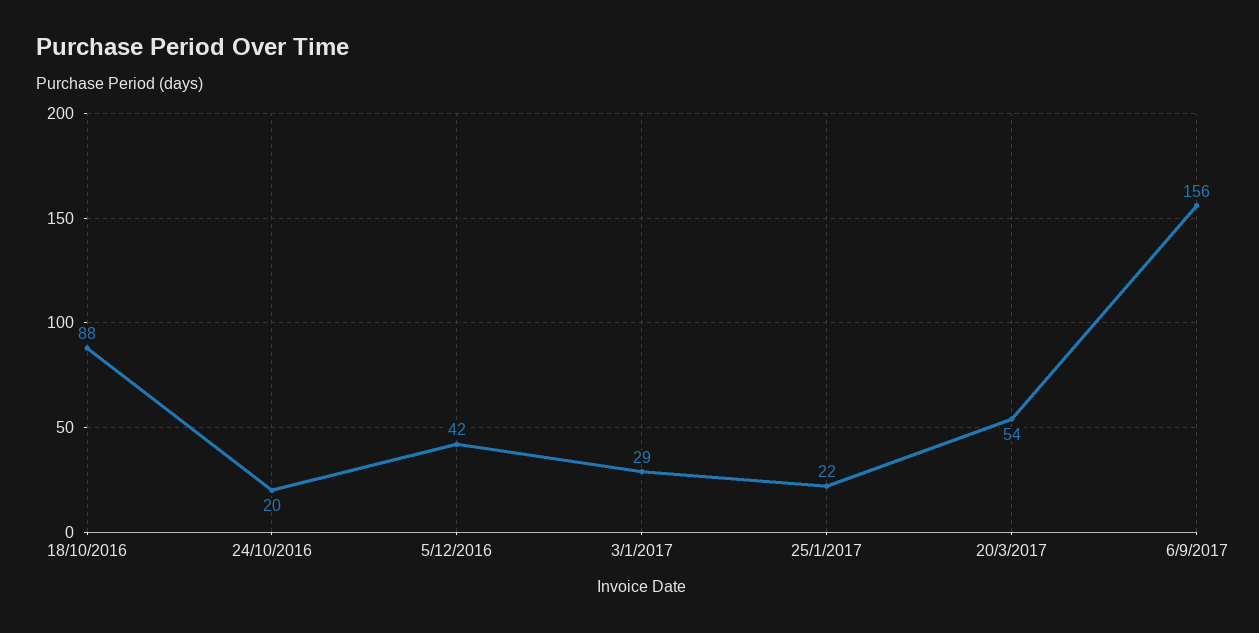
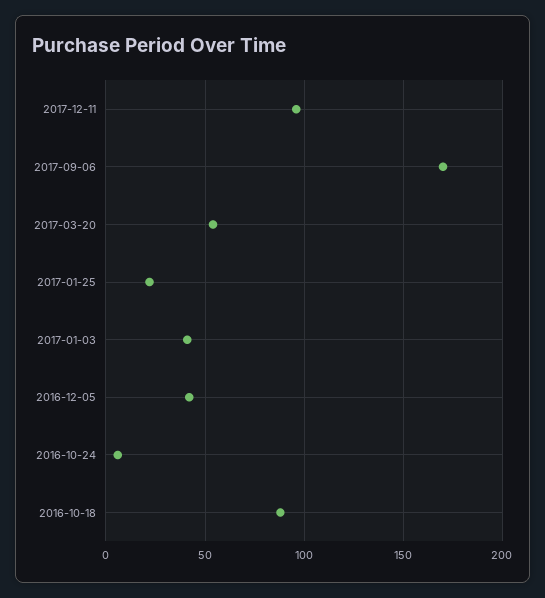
24/10/2016: 20 -> 5
3/1/2017: 29 -> 40
6/9/2017: 156 -> 170
2017-12-11: none -> 95

